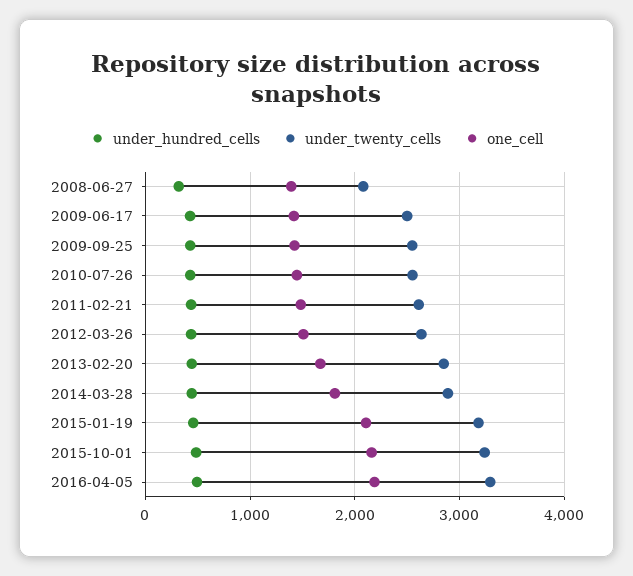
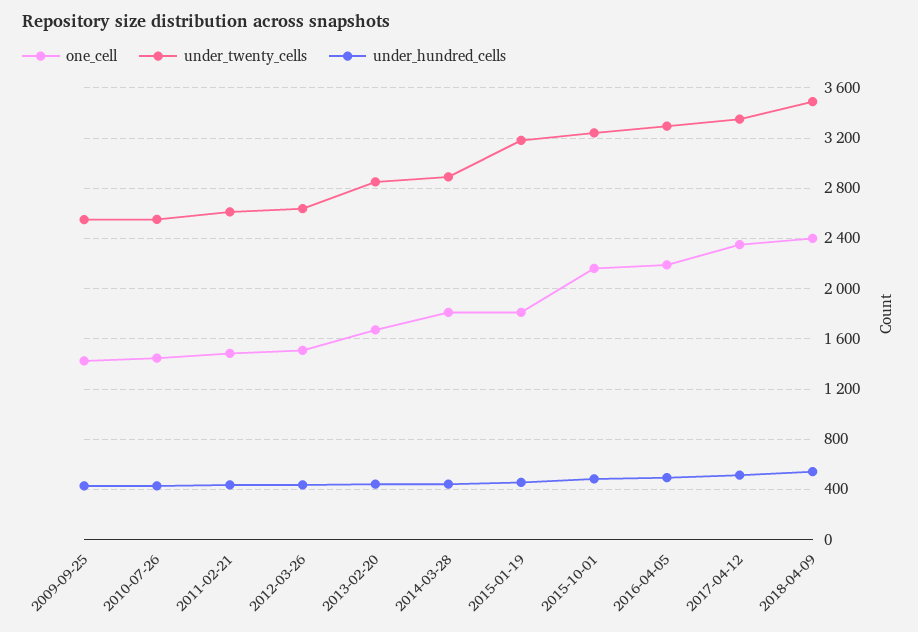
under_hundred_cells, 2008-06-27: 300 -> none
under_twenty_cells, 2008-06-27: 2100 -> none
one_cell, 2008-06-27: 1400 -> none
under_hundred_cells, 2009-06-17: 400 -> none
under_twenty_cells, 2009-06-17: 2500 -> none
one_cell, 2009-06-17: 1400 -> none
one_cell, 2015-01-19: 2100 -> 1800
one_cell, 2017-04-12: none -> 2350
under_twenty_cells, 2017-04-12: none -> 3350
under_hundred_cells, 2017-04-12: none -> 500
one_cell, 2018-04-09: none -> 2400
under_twenty_cells, 2018-04-09: none -> 3500
under_hundred_cells, 2018-04-09: none -> 550

